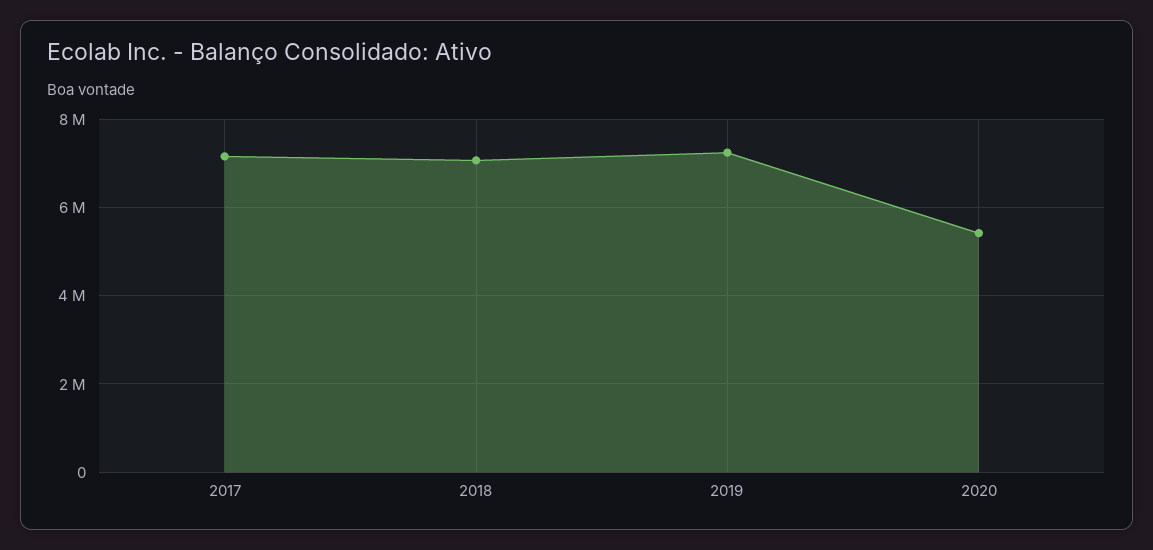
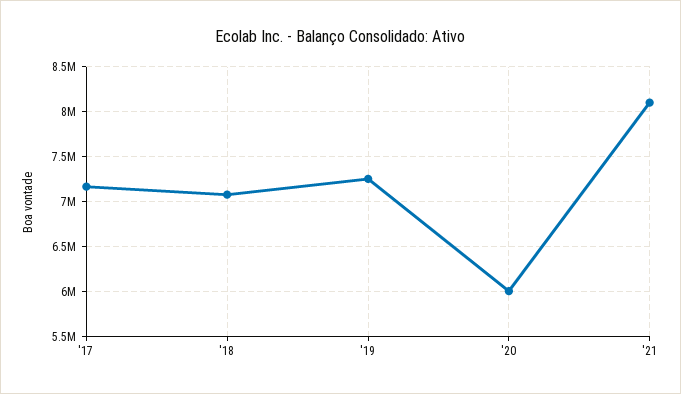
2020: 5400000 -> 6000000
'21: none -> 8100000

